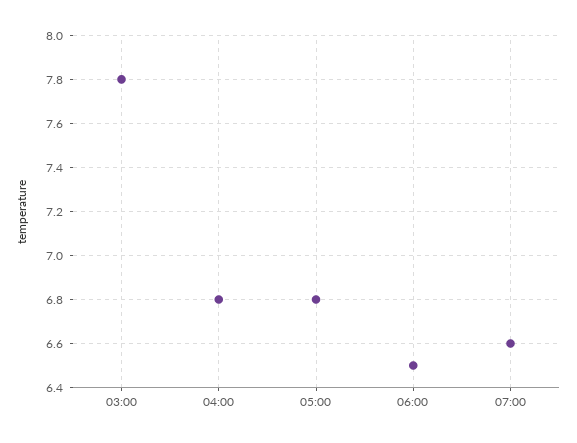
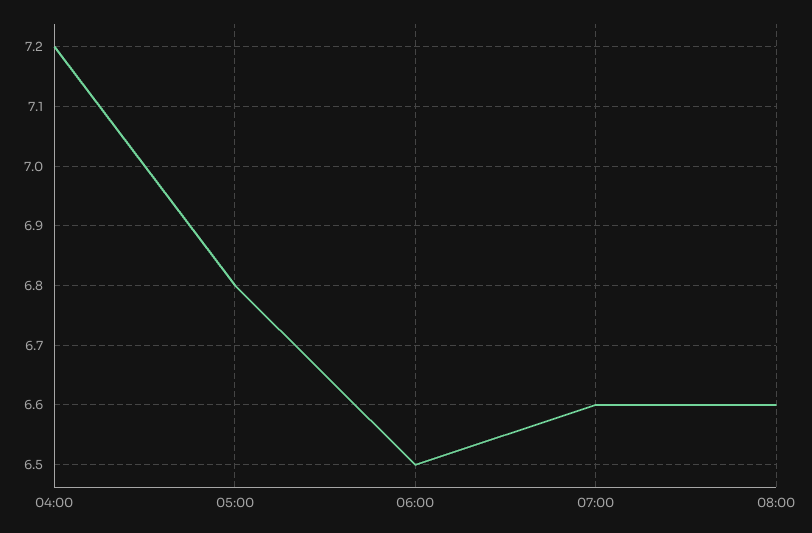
03:00: 7.8 -> none
04:00: 6.8 -> 7.2
08:00: none -> 6.6

